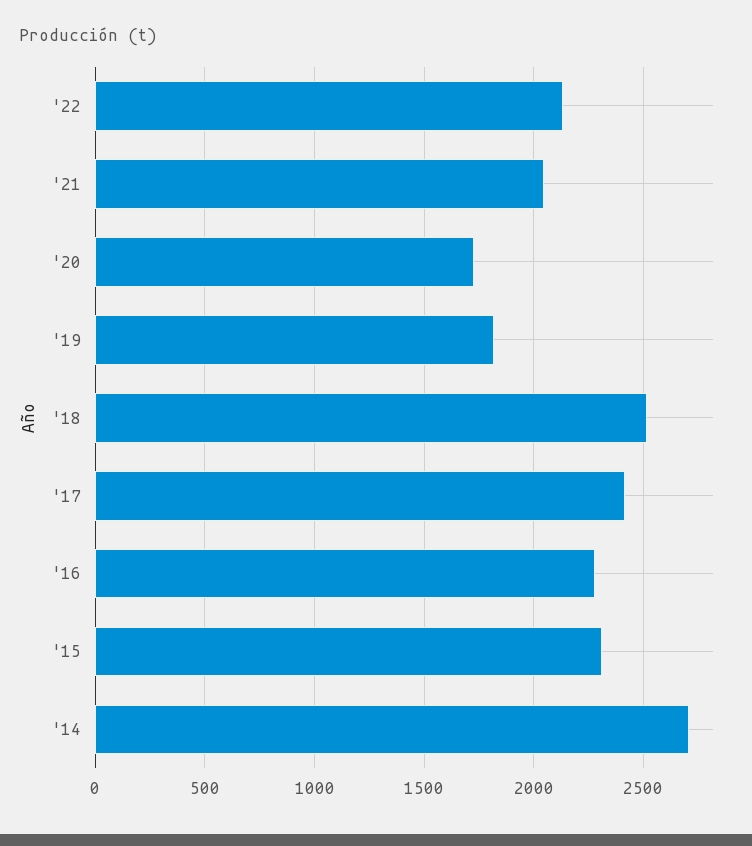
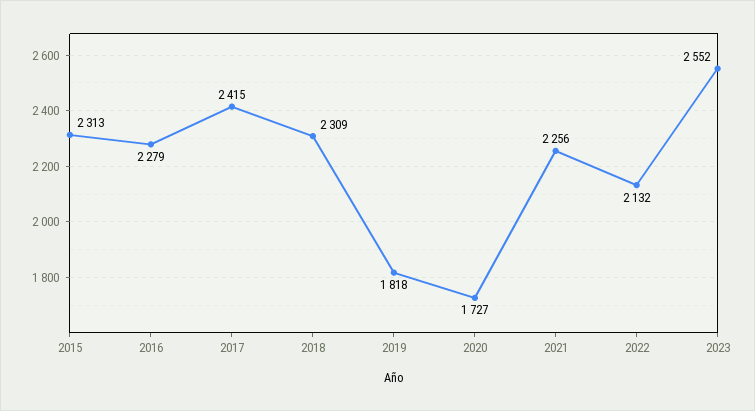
'21: 2050 -> 2256
'18: 2500 -> 2309
'14: 2700 -> none
2023: none -> 2552

